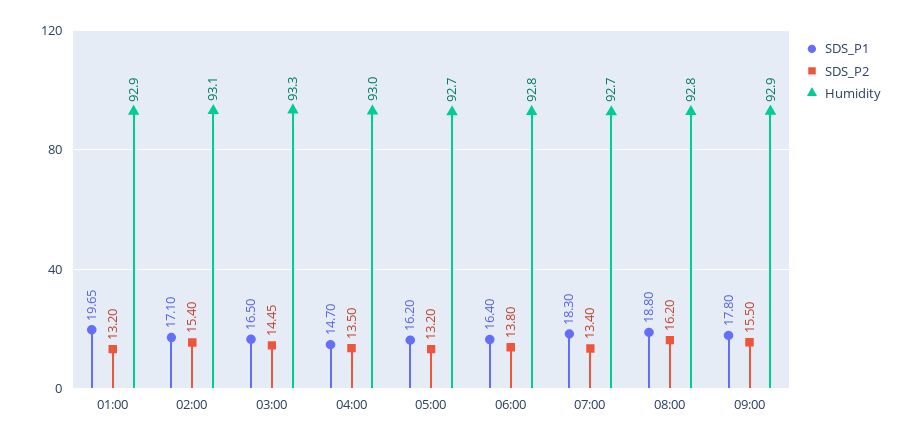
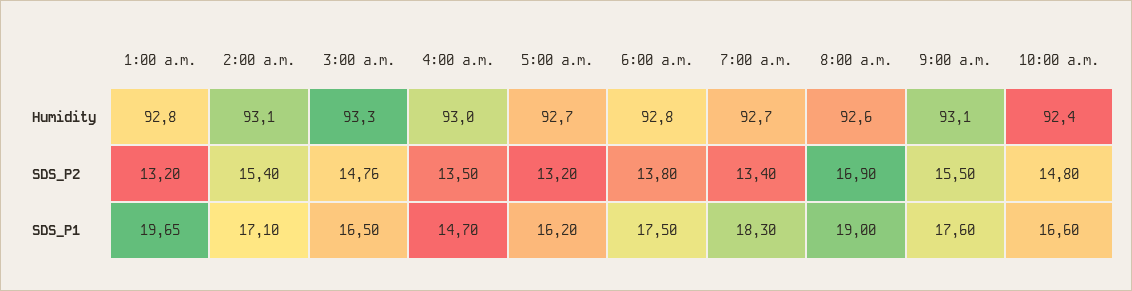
Humidity, 01:00: 92.9 -> 92.8
SDS_P2, 03:00: 14.45 -> 14.76
SDS_P1, 06:00: 16.4 -> 17.5
SDS_P1, 08:00: 18.8 -> 19
SDS_P2, 08:00: 16.2 -> 16.9
Humidity, 08:00: 92.8 -> 92.6
SDS_P1, 09:00: 17.8 -> 17.6
Humidity, 09:00: 92.9 -> 93.1
Humidity, 10:00 a.m.: none -> 92.4
SDS_P2, 10:00 a.m.: none -> 14.8
SDS_P1, 10:00 a.m.: none -> 16.6

